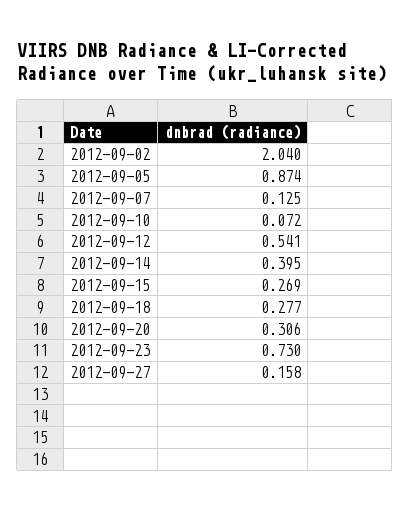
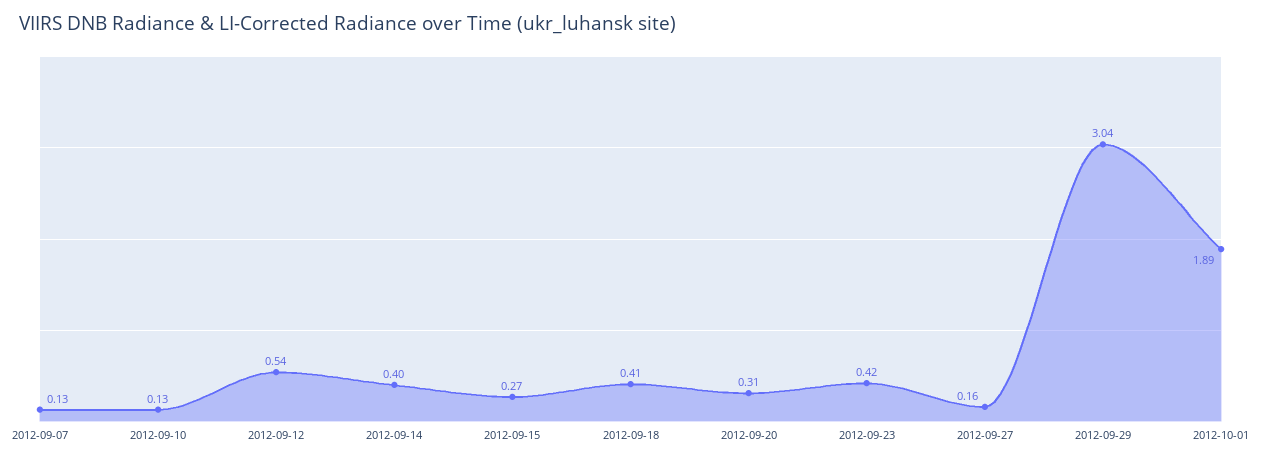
2012-09-02: 2.04 -> none
2012-09-05: 0.874 -> none
2012-09-10: 0.072 -> 0.13
2012-09-18: 0.277 -> 0.41
2012-09-23: 0.73 -> 0.42
2012-09-29: none -> 3.04
2012-10-01: none -> 1.89

